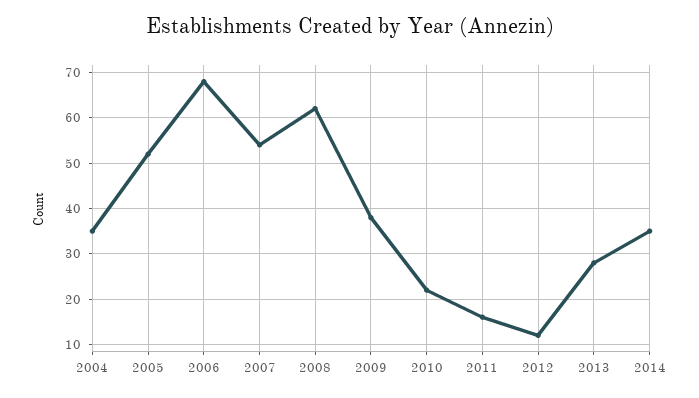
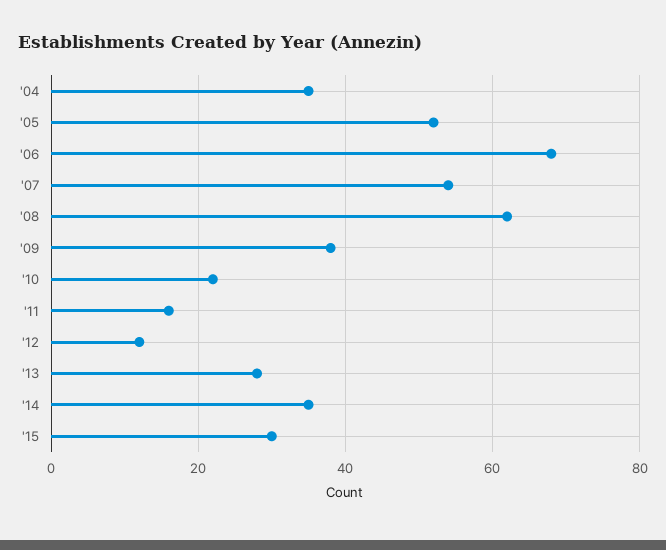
'15: none -> 30

